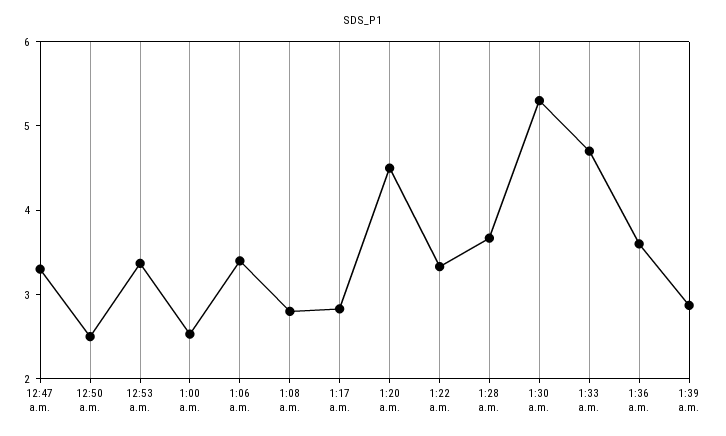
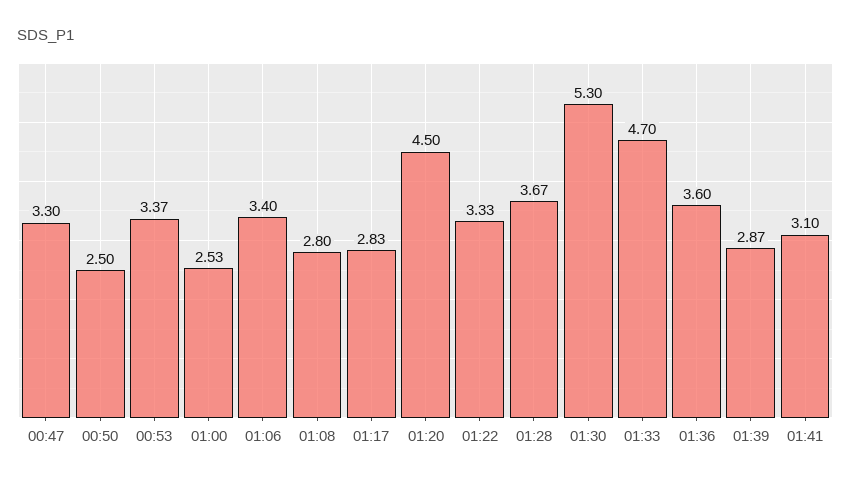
01:41: none -> 3.1

